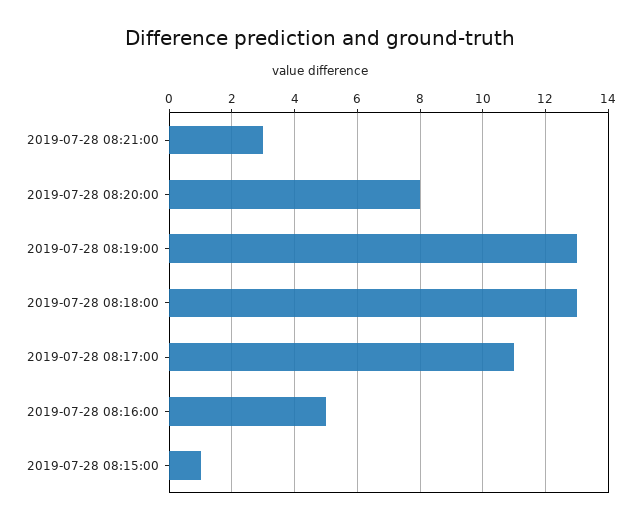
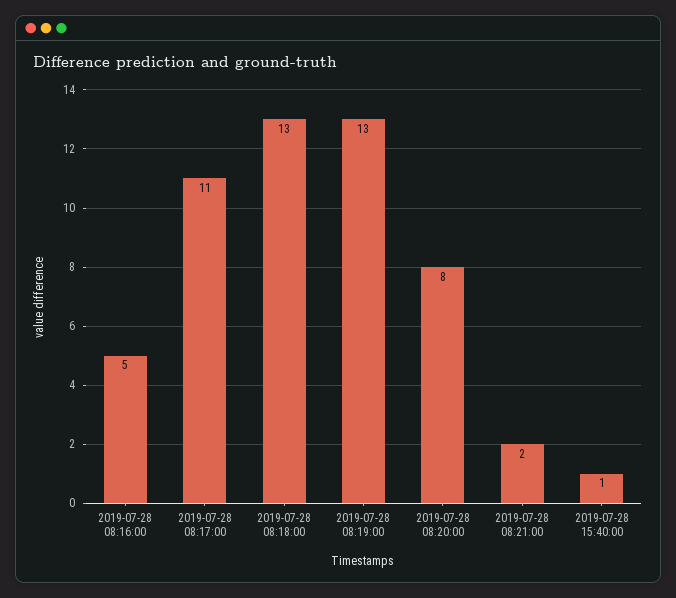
2019-07-28 08:21:00: 3 -> 2
2019-07-28 08:15:00: 1 -> none
2019-07-28 15:40:00: none -> 1

